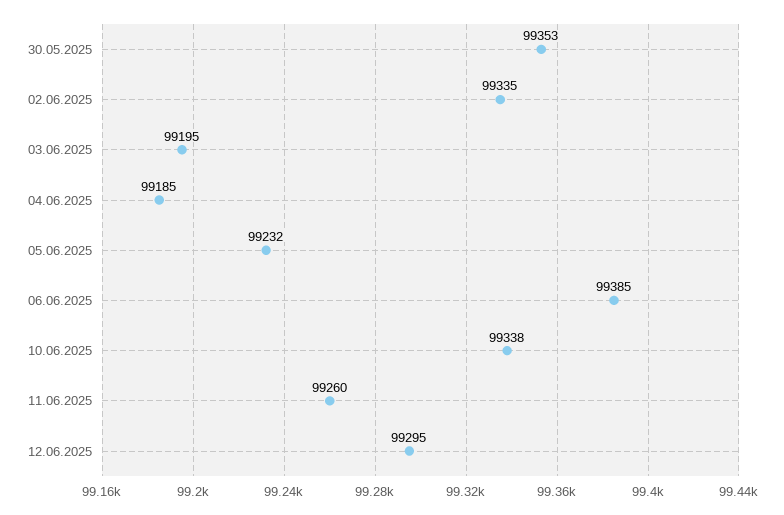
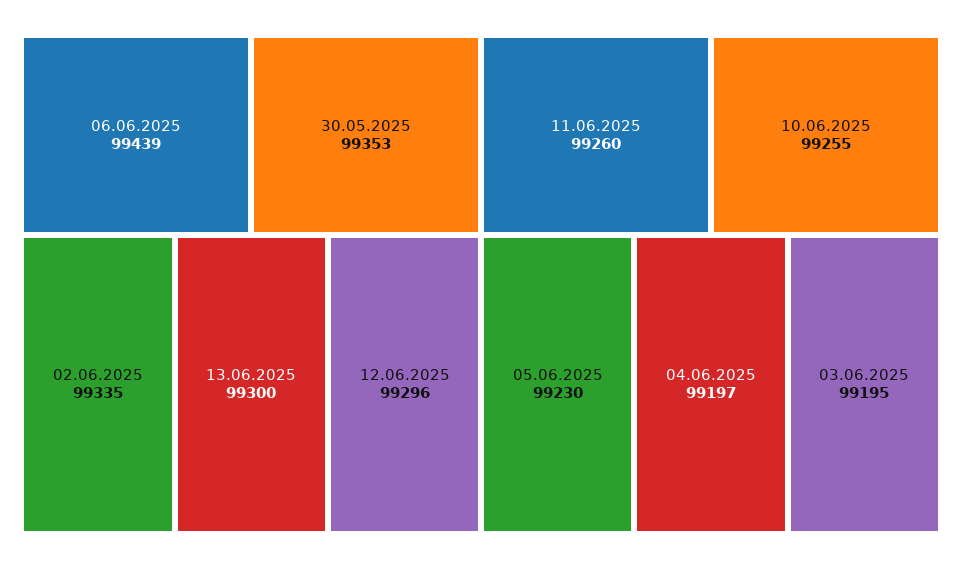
04.06.2025: 99185 -> 99197
05.06.2025: 99232 -> 99230
06.06.2025: 99385 -> 99439
10.06.2025: 99338 -> 99255
12.06.2025: 99295 -> 99296
13.06.2025: none -> 99300

